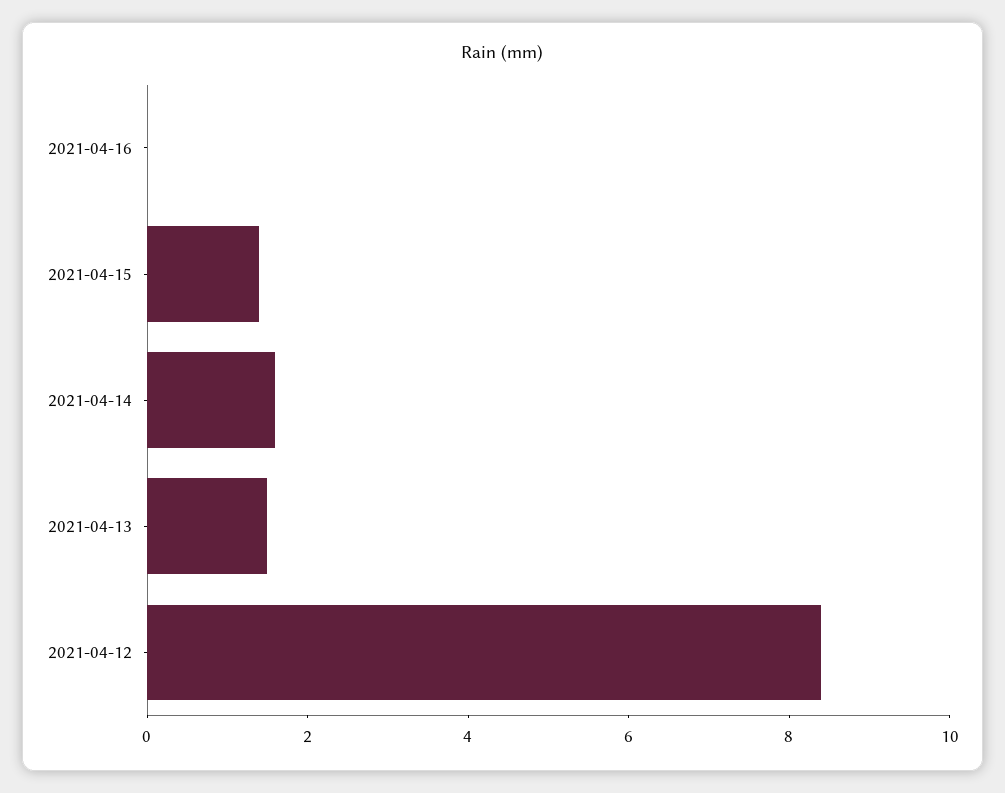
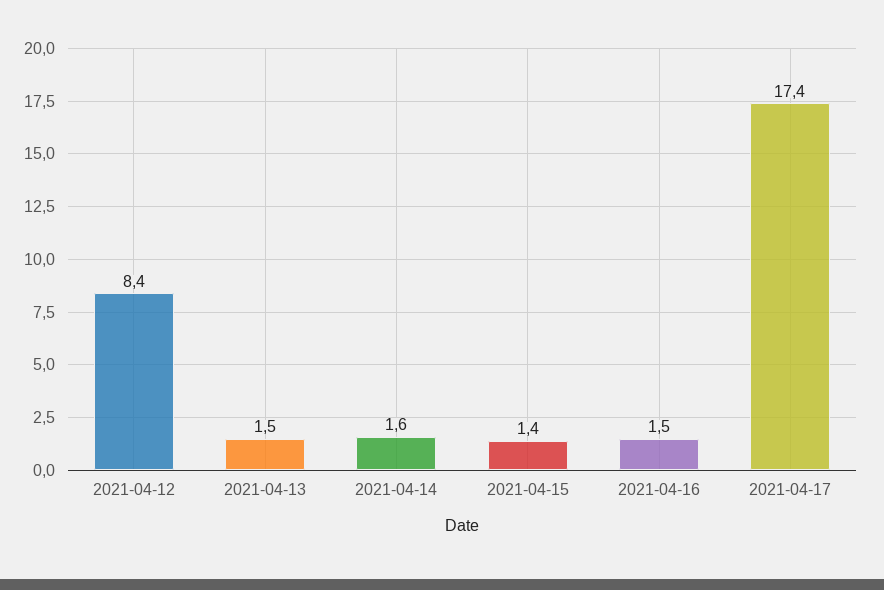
2021-04-16: 0 -> 1.5
2021-04-17: none -> 17.4

